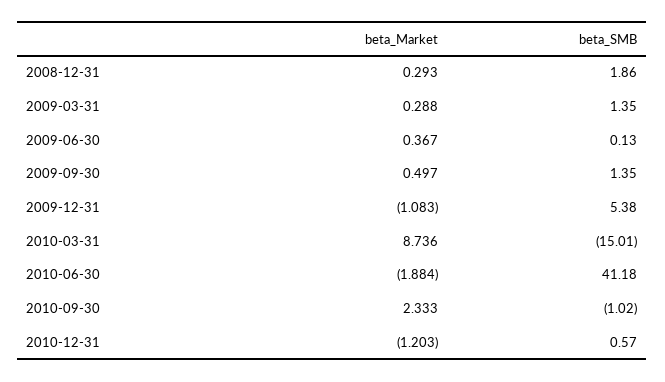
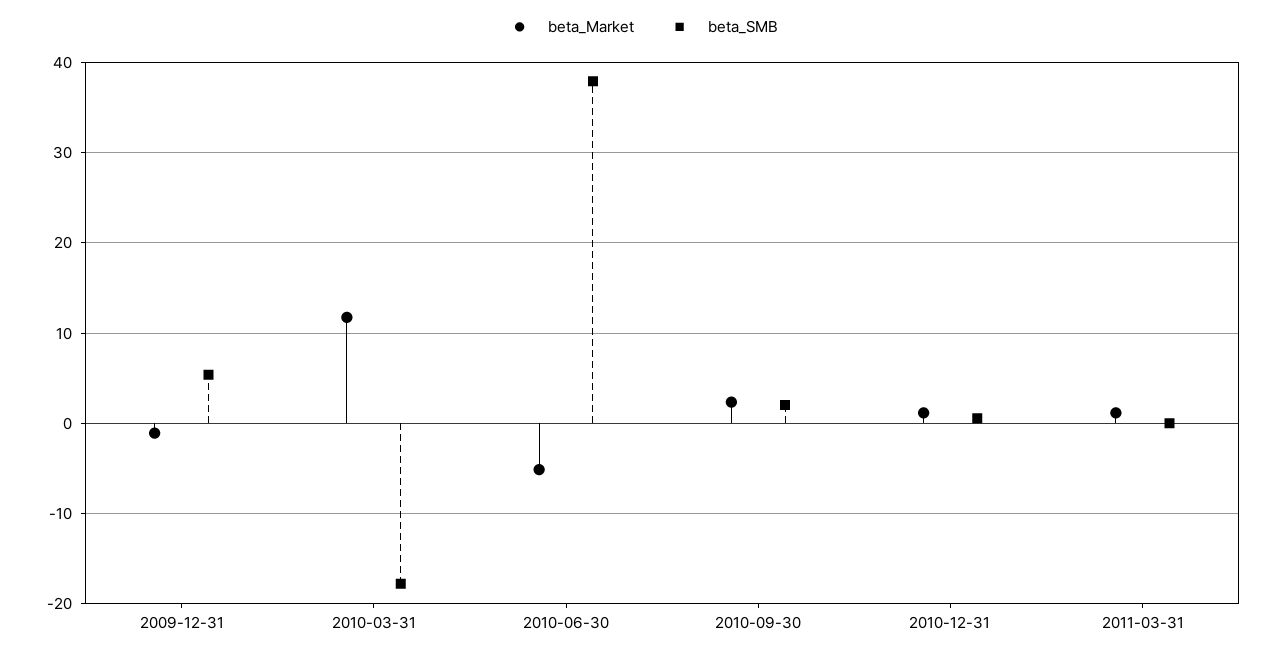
beta_Market, 2008-12-31: 0.293 -> none
beta_SMB, 2008-12-31: 1.86 -> none
beta_Market, 2009-03-31: 0.288 -> none
beta_SMB, 2009-03-31: 1.35 -> none
beta_Market, 2009-06-30: 0.367 -> none
beta_SMB, 2009-06-30: 0.13 -> none
beta_Market, 2009-09-30: 0.497 -> none
beta_SMB, 2009-09-30: 1.35 -> none
beta_Market, 2010-03-31: 8.736 -> 12
beta_SMB, 2010-03-31: -15.01 -> -18
beta_Market, 2010-06-30: -1.884 -> -5
beta_SMB, 2010-06-30: 41.18 -> 38
beta_SMB, 2010-09-30: -1.02 -> 2
beta_Market, 2010-12-31: -1.203 -> 1
beta_Market, 2011-03-31: none -> 1
beta_SMB, 2011-03-31: none -> 0

